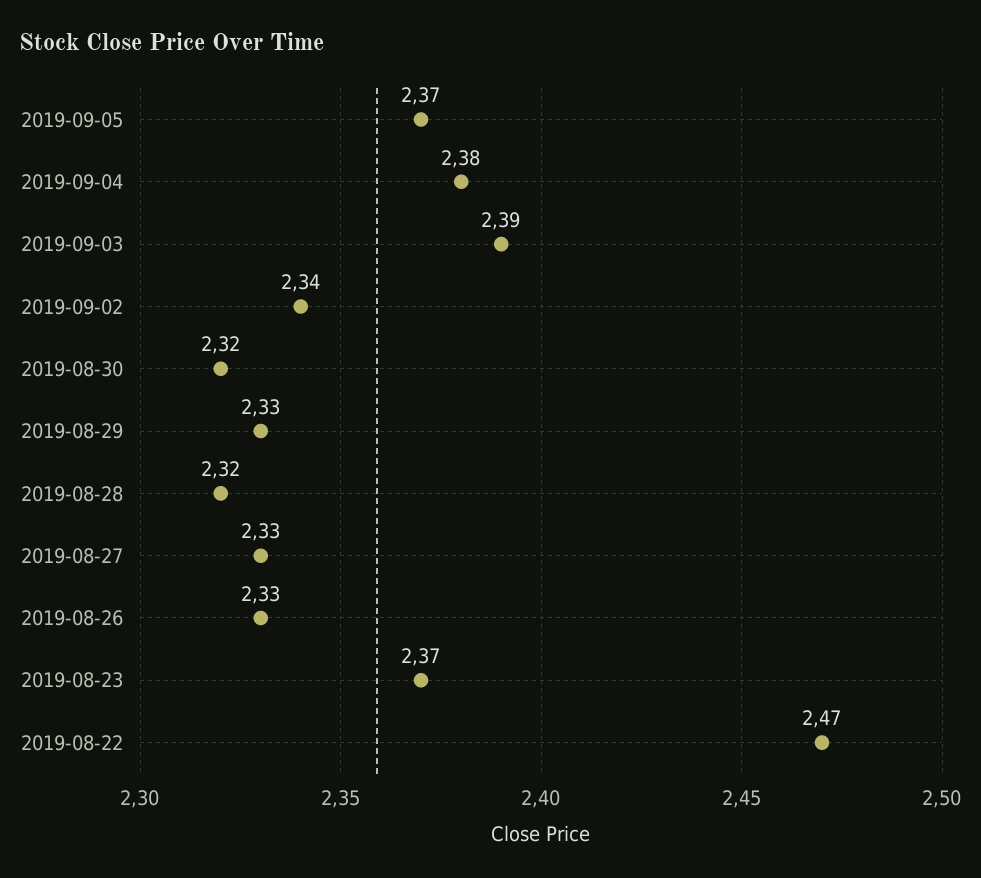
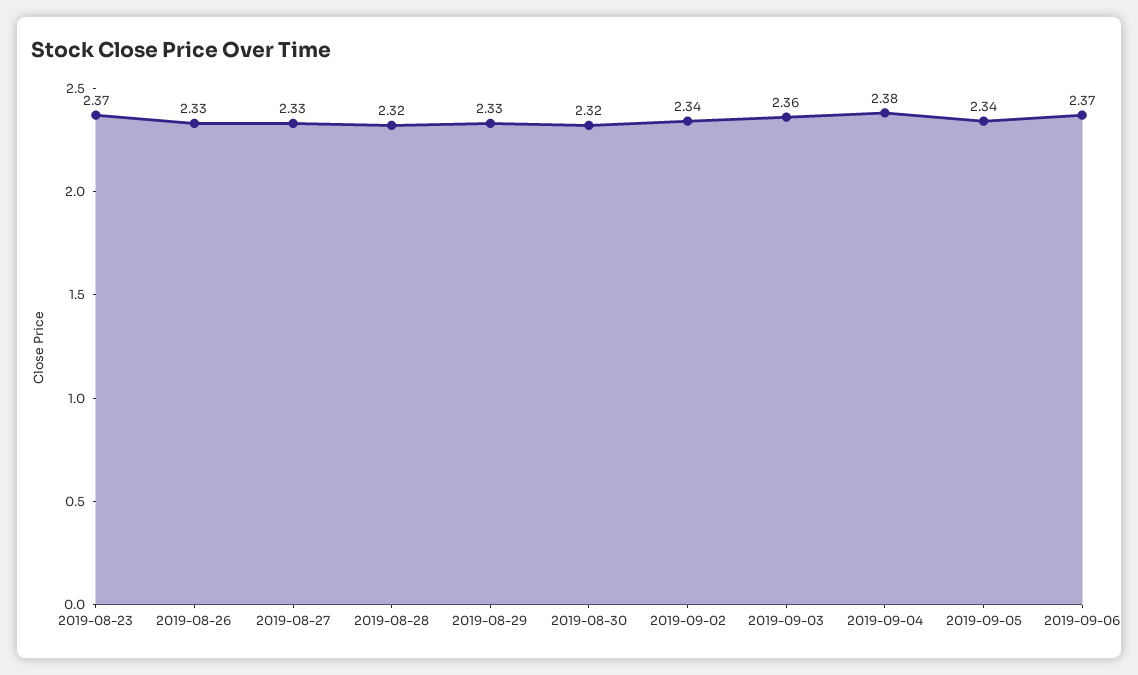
2019-09-05: 2.37 -> 2.34
2019-09-03: 2.39 -> 2.36
2019-08-22: 2.47 -> none
2019-09-06: none -> 2.37

